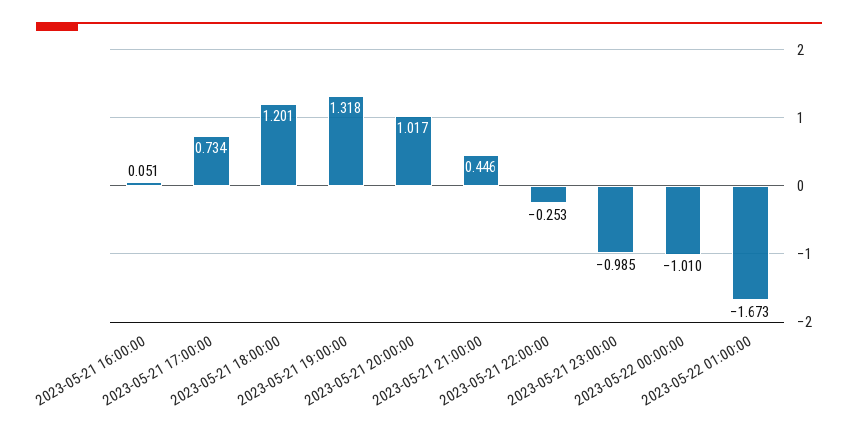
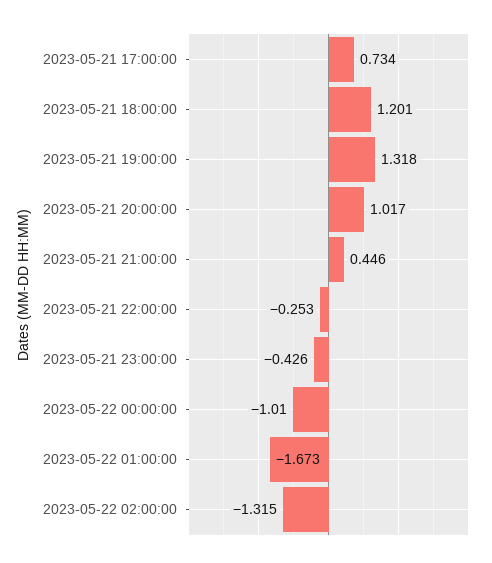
2023-05-21 16:00:00: 0.051 -> none
2023-05-21 23:00:00: -0.985 -> -0.426
2023-05-22 02:00:00: none -> -1.315

